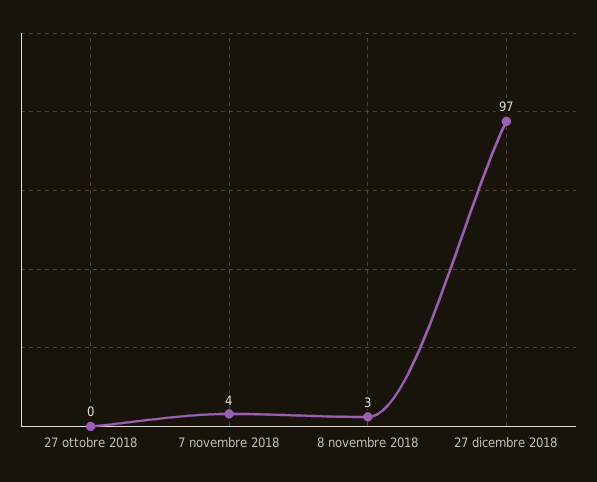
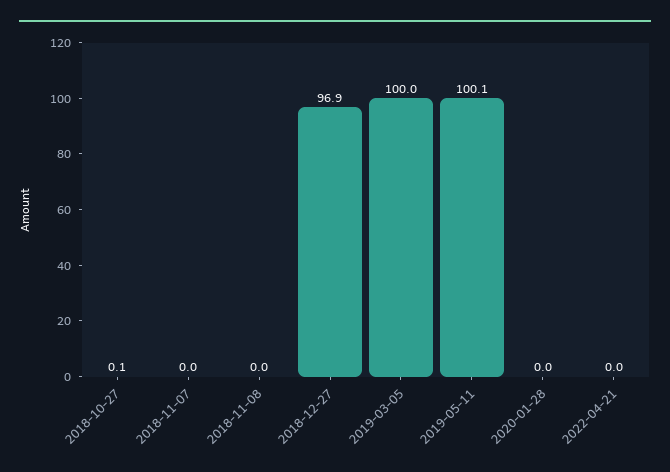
7 novembre 2018: 4 -> 0
8 novembre 2018: 3 -> 0
2019-03-05: none -> 100
2019-05-11: none -> 100.1
2020-01-28: none -> 0
2022-04-21: none -> 0

